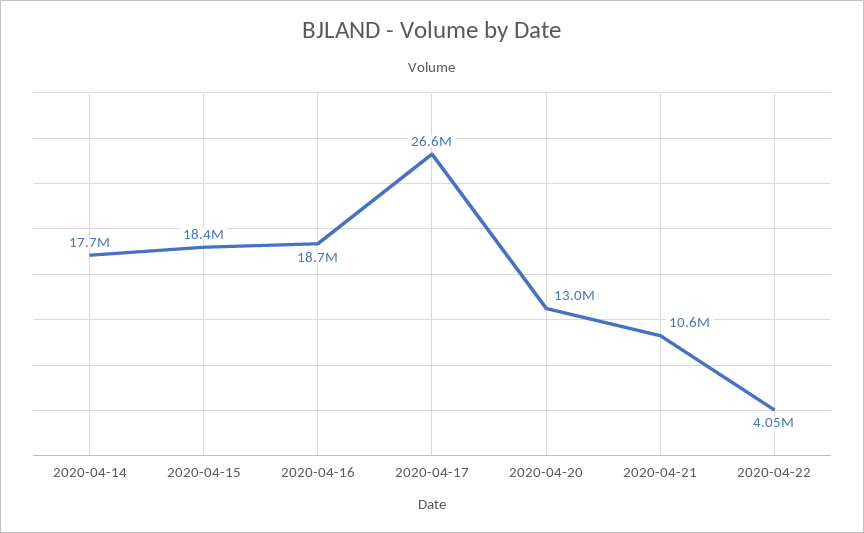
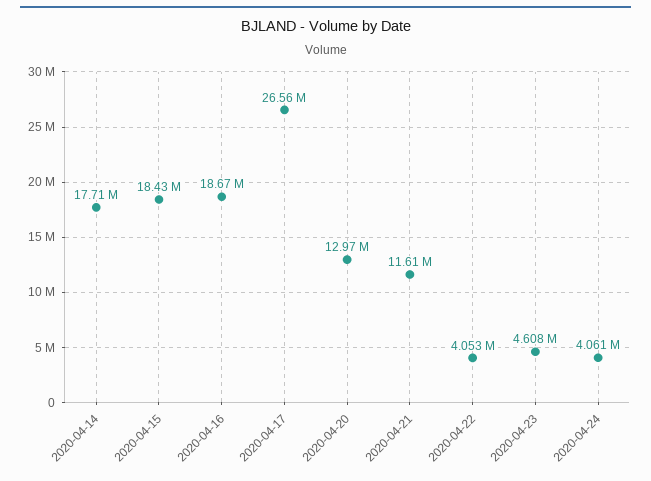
2020-04-21: 10600000 -> 11610000
2020-04-23: none -> 4608000
2020-04-24: none -> 4061000

